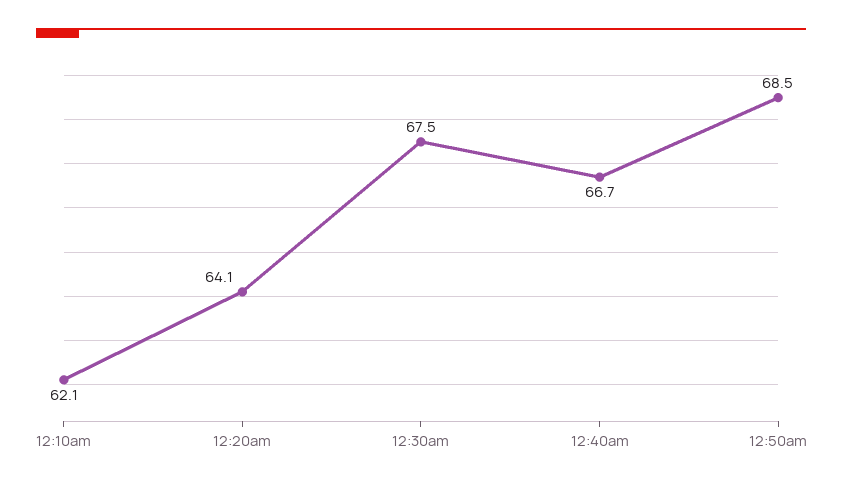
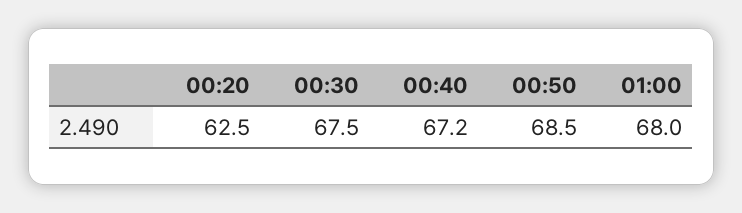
12:10am: 62.1 -> none
12:20am: 64.1 -> 62.5
12:40am: 66.7 -> 67.2
01:00: none -> 68

